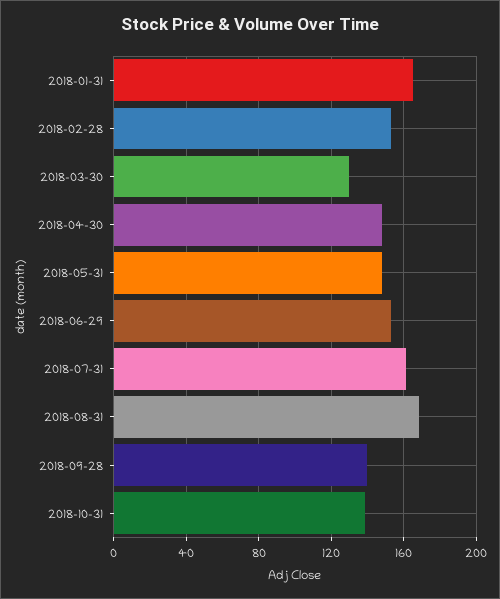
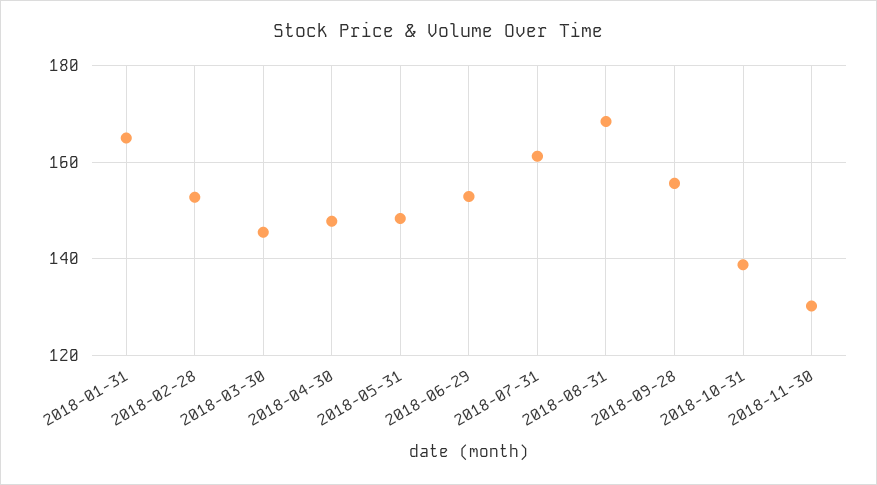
2018-03-30: 130 -> 146
2018-09-28: 140 -> 156
2018-11-30: none -> 130

